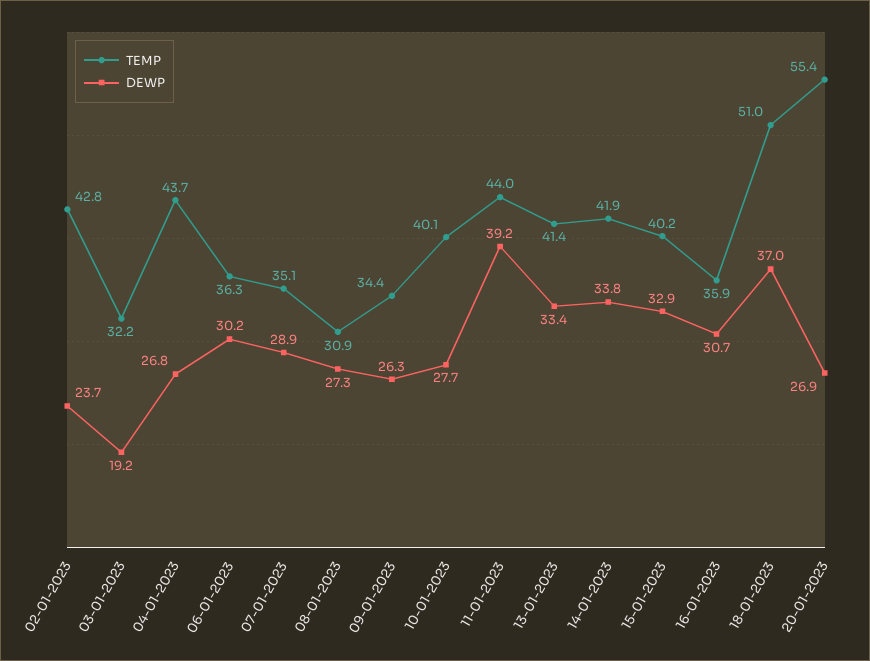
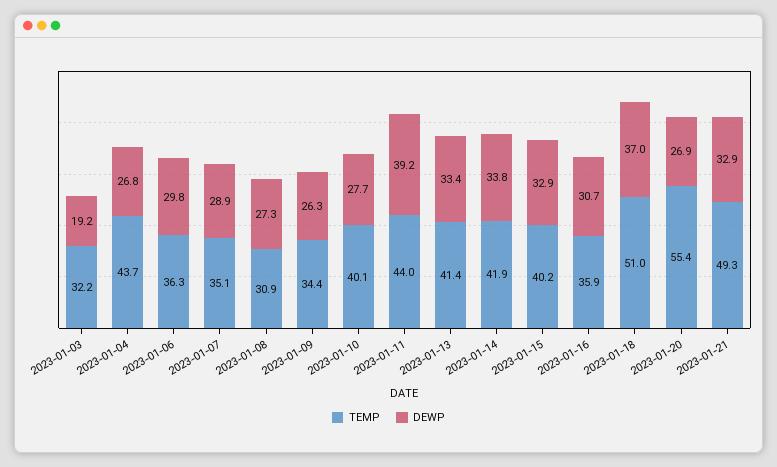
TEMP, 02-01-2023: 42.8 -> none
DEWP, 02-01-2023: 23.7 -> none
DEWP, 06-01-2023: 30.2 -> 29.8
TEMP, 2023-01-21: none -> 49.3
DEWP, 2023-01-21: none -> 32.9

